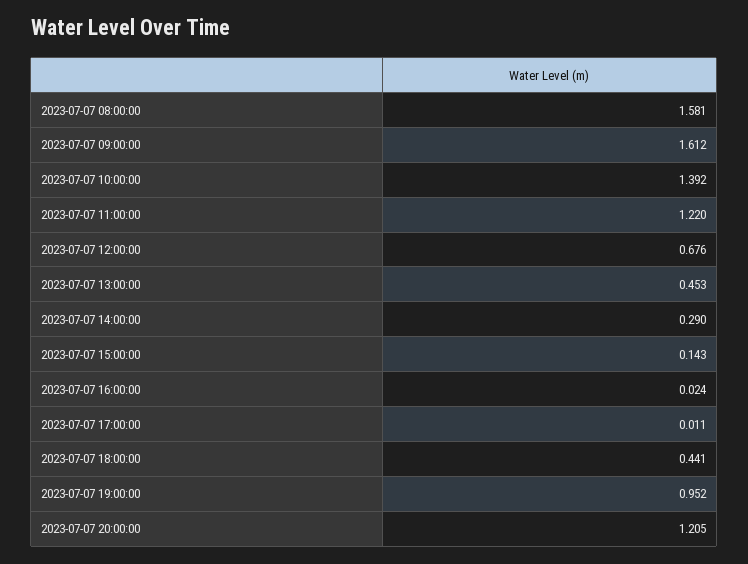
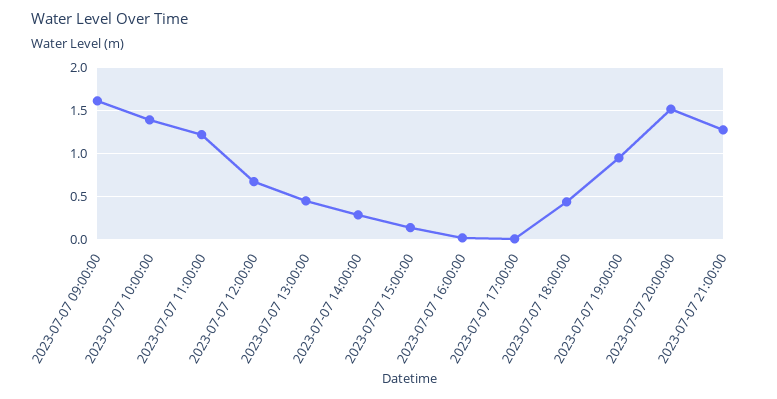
2023-07-07 08:00:00: 1.581 -> none
2023-07-07 20:00:00: 1.205 -> 1.5
2023-07-07 21:00:00: none -> 1.3

